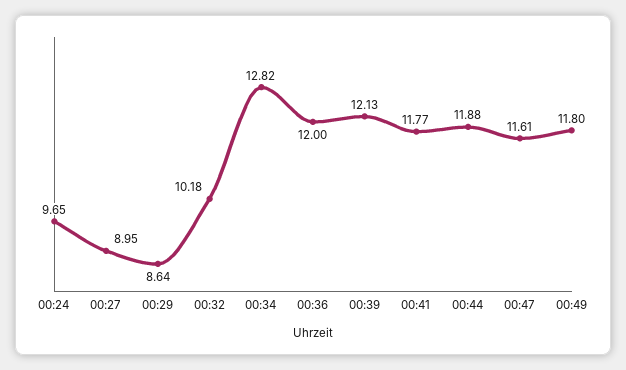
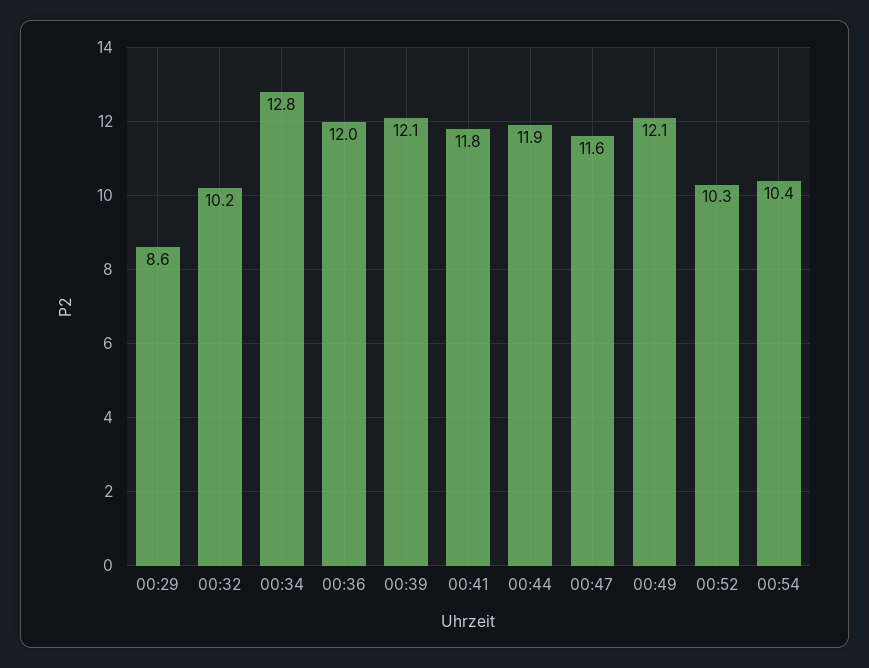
00:24: 9.65 -> none
00:27: 8.95 -> none
00:49: 11.8 -> 12.1
00:52: none -> 10.3
00:54: none -> 10.4

